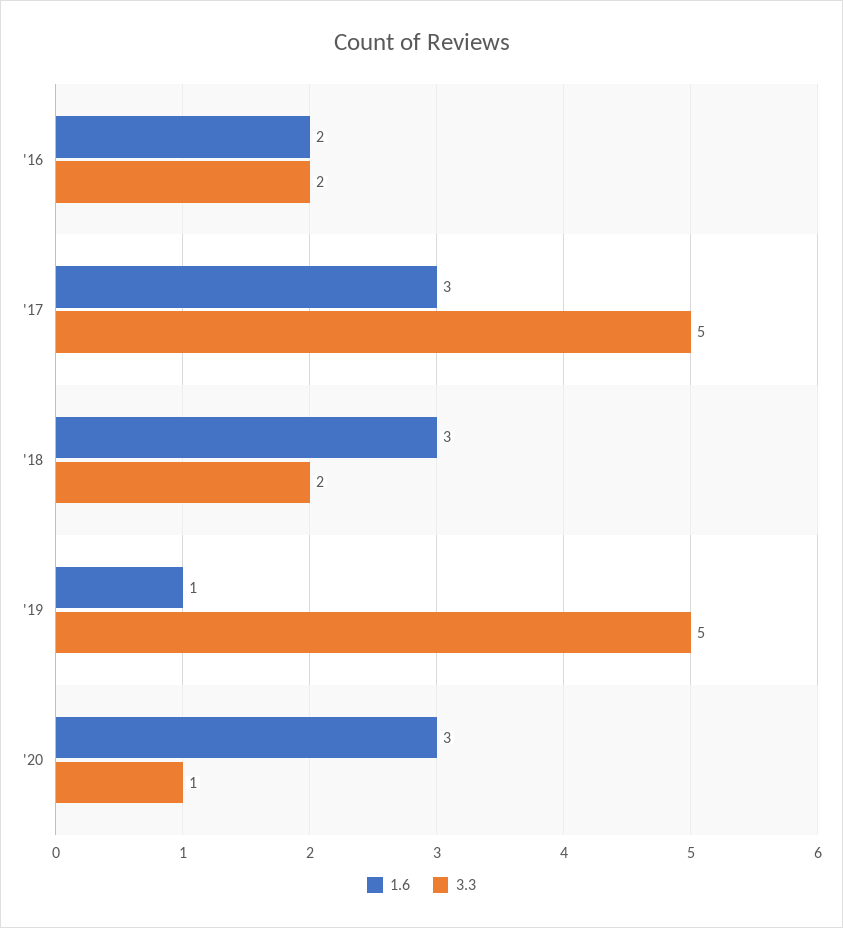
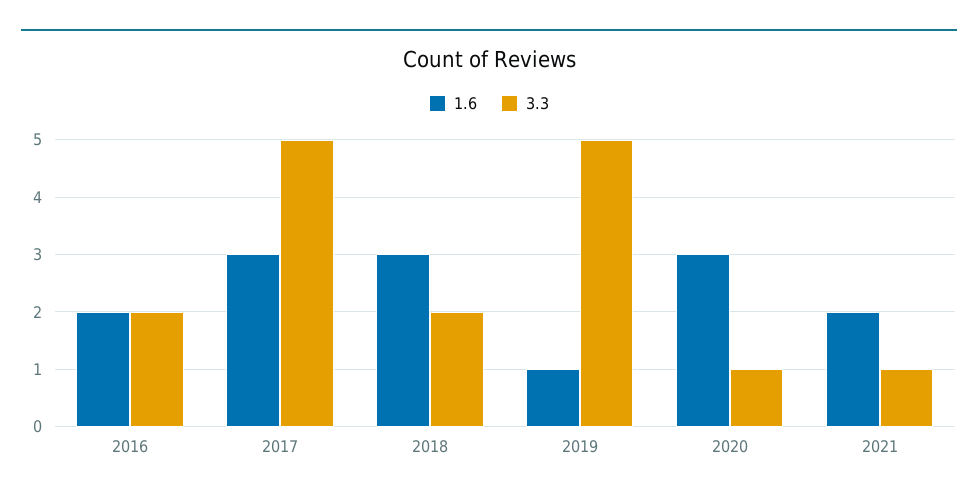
1.6, 2021: none -> 2
3.3, 2021: none -> 1

